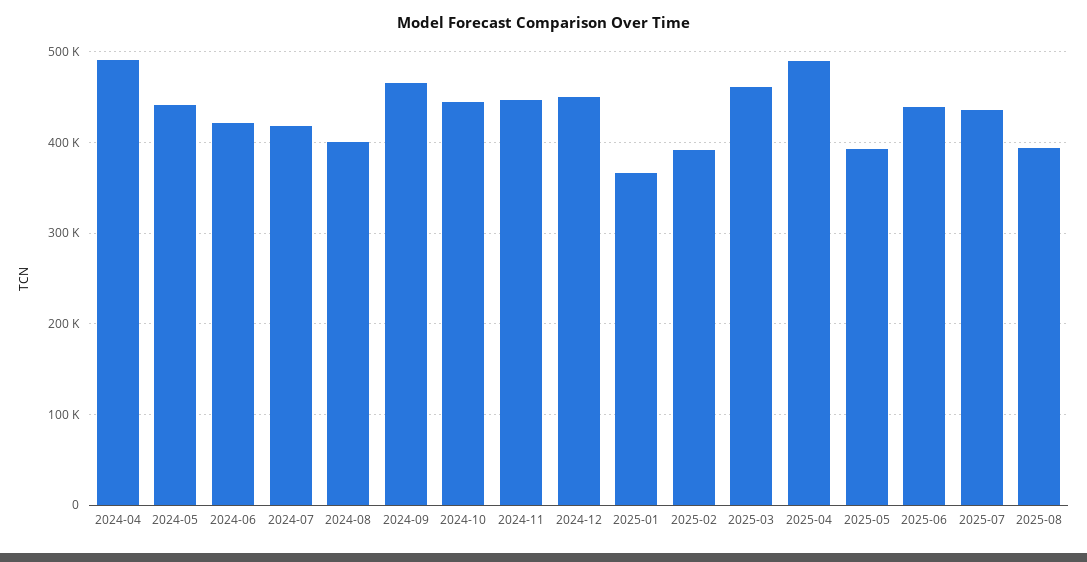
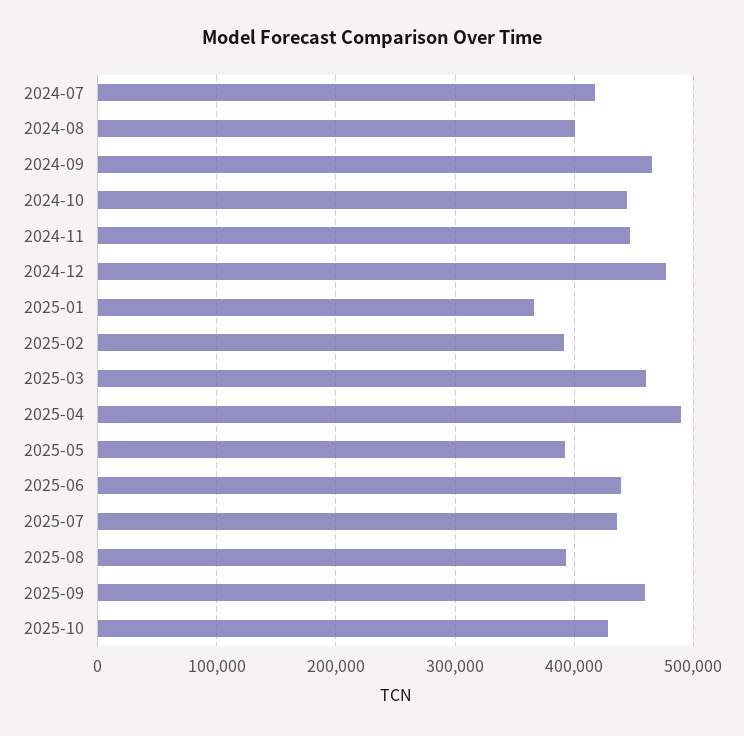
2024-04: 490000 -> none
2024-05: 440000 -> none
2024-06: 420000 -> none
2024-12: 450000 -> 480000
2025-09: none -> 460000
2025-10: none -> 430000

